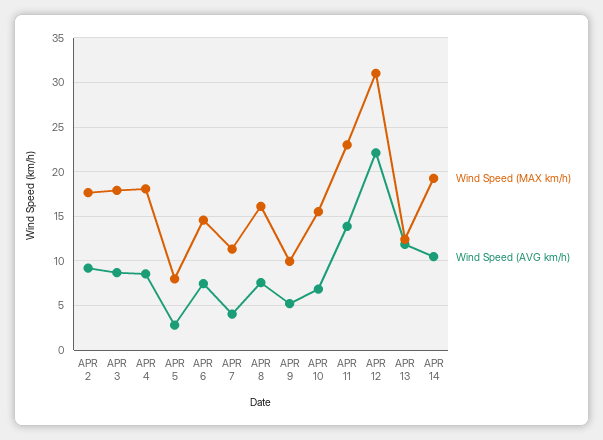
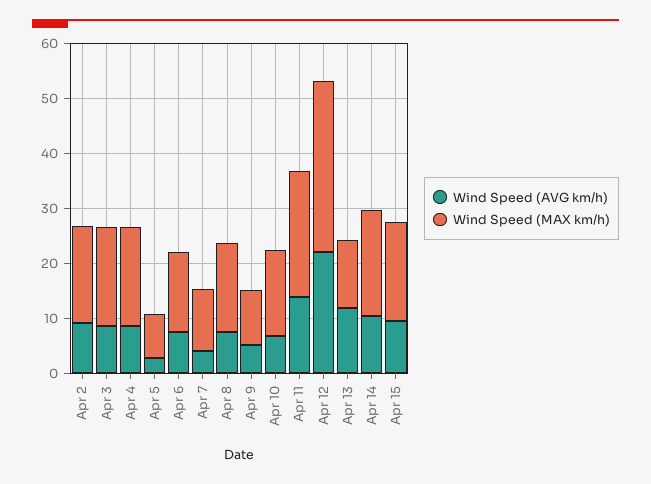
Wind Speed (AVG km/h), Apr 15: none -> 10
Wind Speed (MAX km/h), Apr 15: none -> 18

